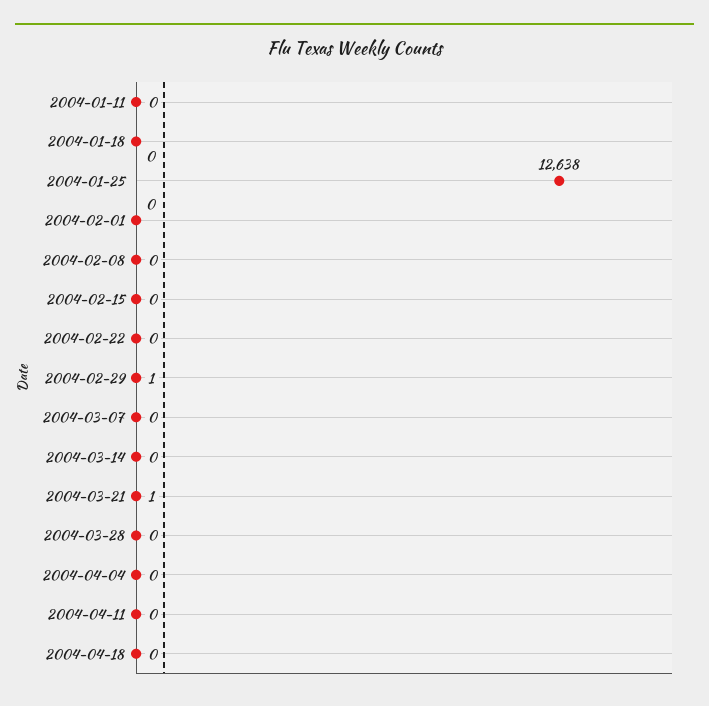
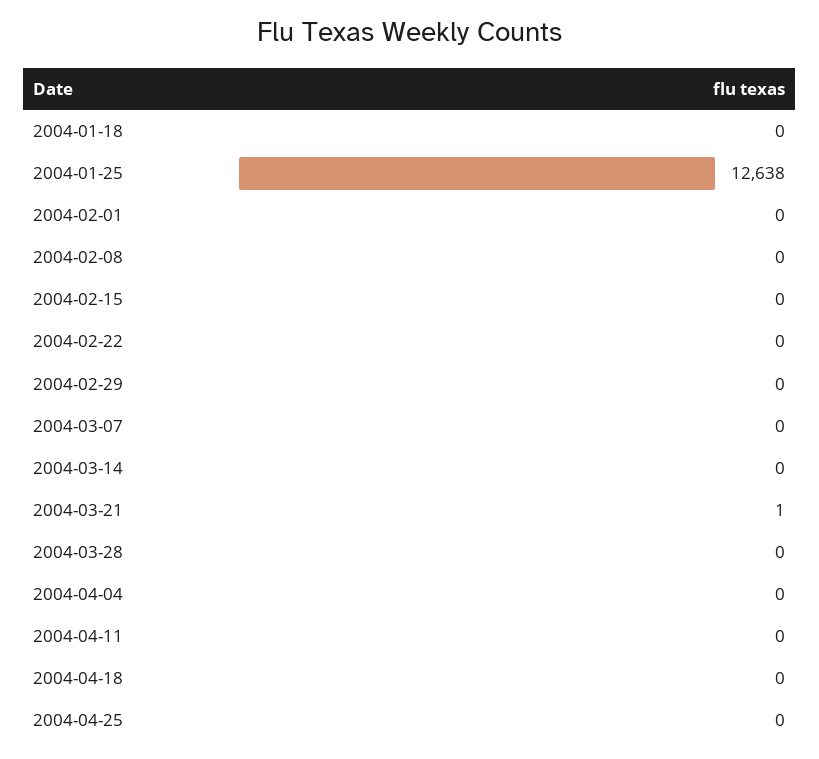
2004-01-11: 0 -> none
2004-02-29: 1 -> 0
2004-04-25: none -> 0

